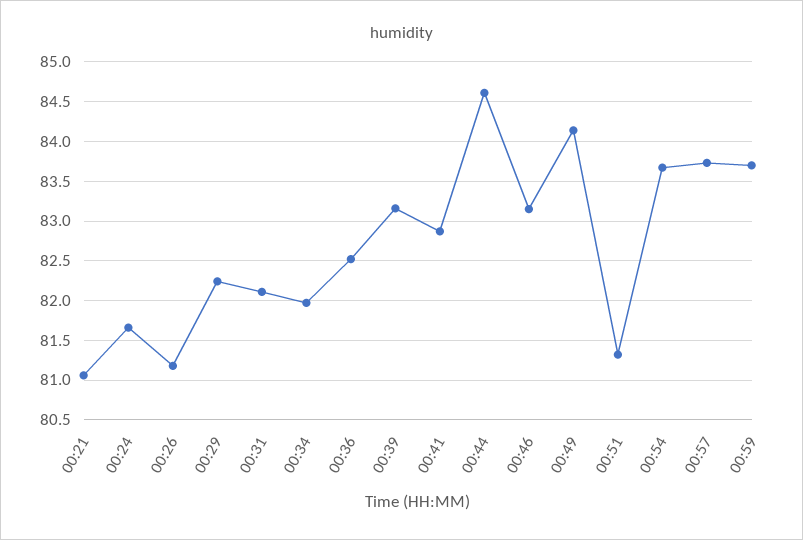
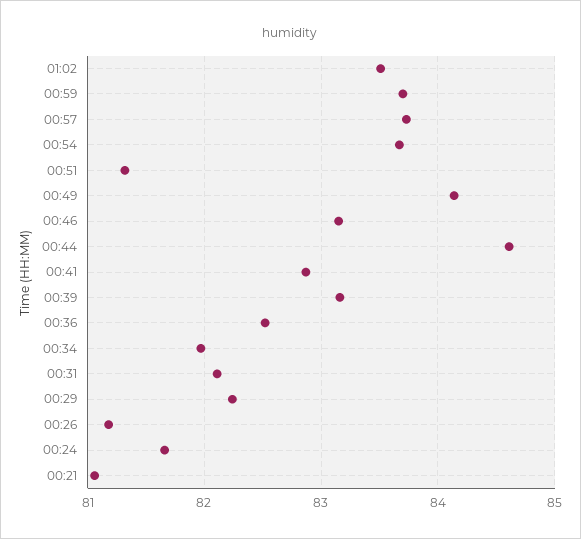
01:02: none -> 83.5

